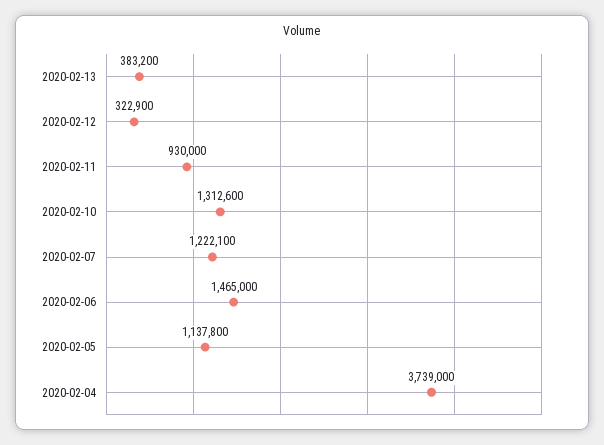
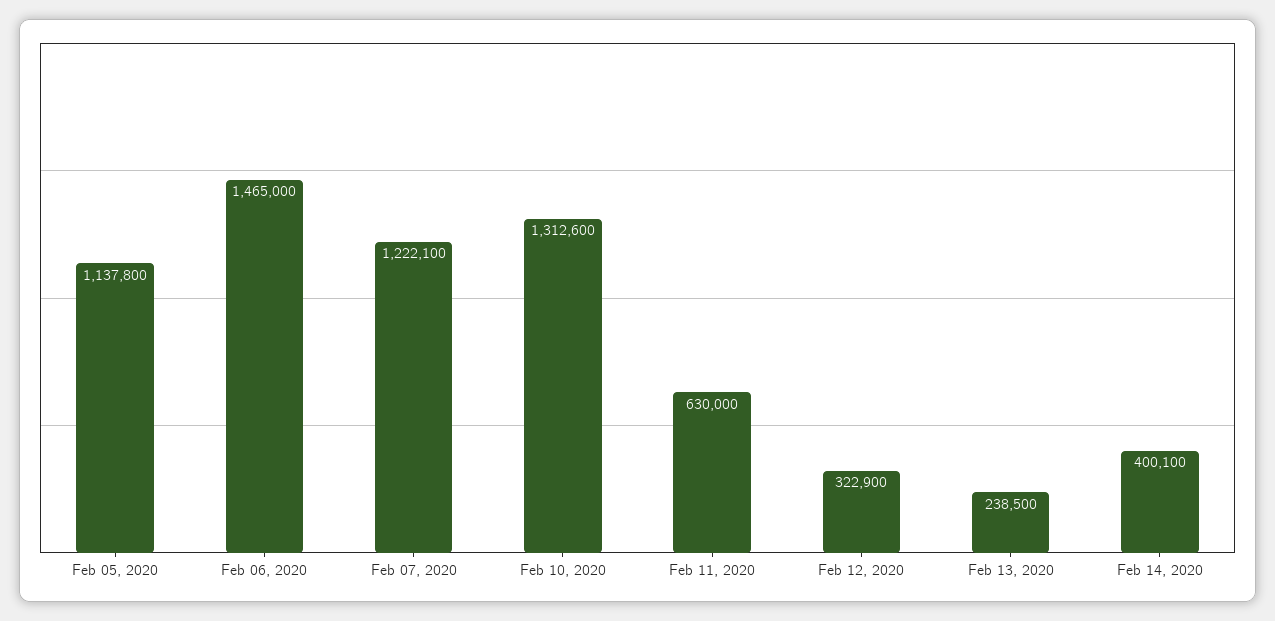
2020-02-13: 383200 -> 238500
2020-02-11: 930000 -> 630000
2020-02-04: 3739000 -> none
Feb 14, 2020: none -> 400100

